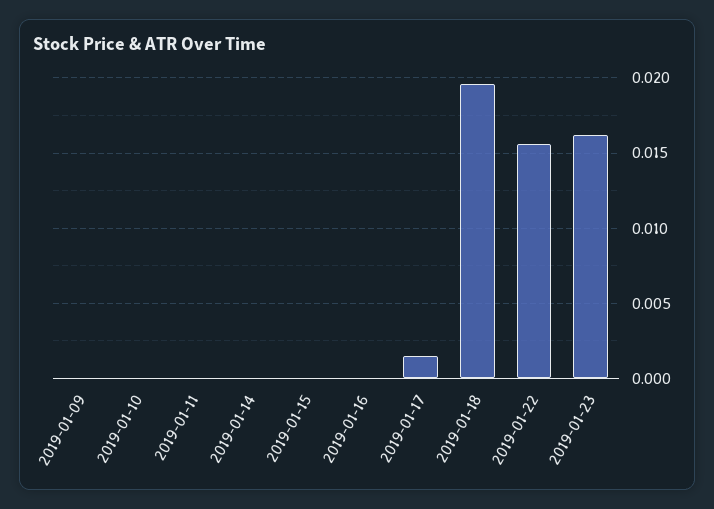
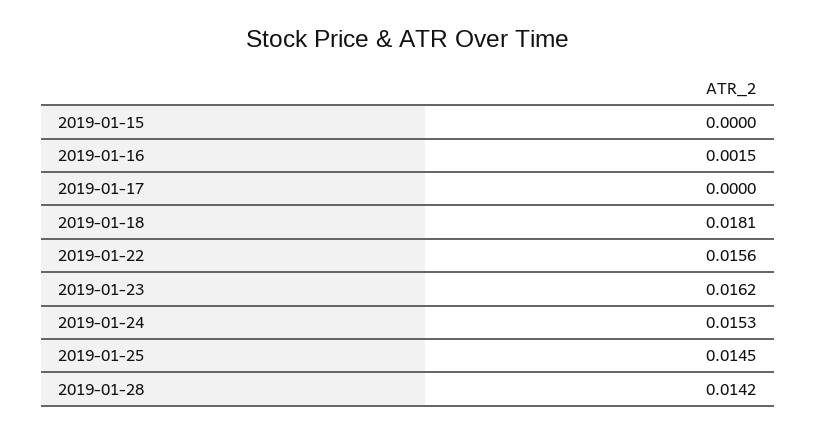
2019-01-09: 0 -> none
2019-01-10: 0 -> none
2019-01-11: 0 -> none
2019-01-14: 0 -> none
2019-01-16: 0 -> 0.0015
2019-01-17: 0.0015 -> 0
2019-01-18: 0.0195 -> 0.0181
2019-01-24: none -> 0.0153
2019-01-25: none -> 0.0145
2019-01-28: none -> 0.0142

